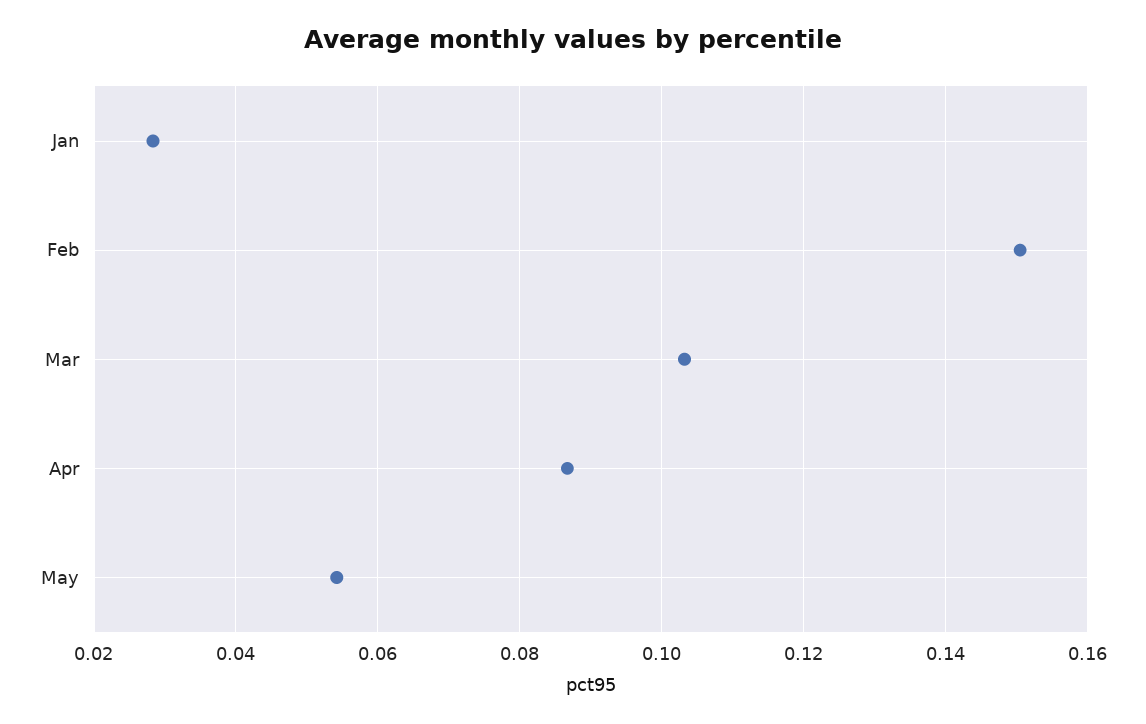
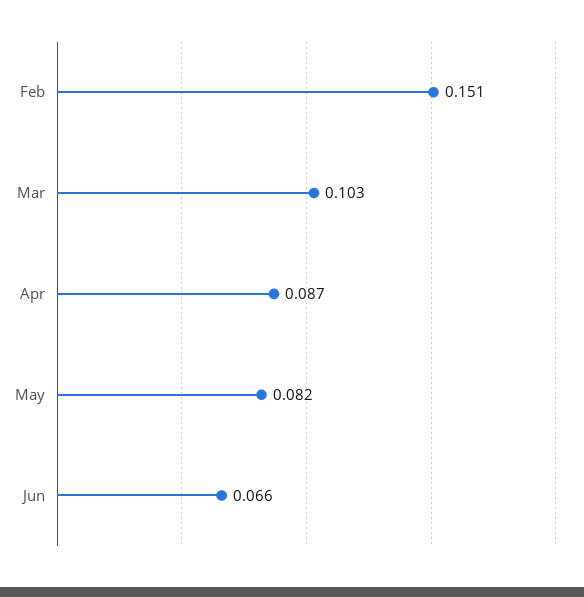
Jan: 0.028 -> none
May: 0.054 -> 0.082
Jun: none -> 0.066

